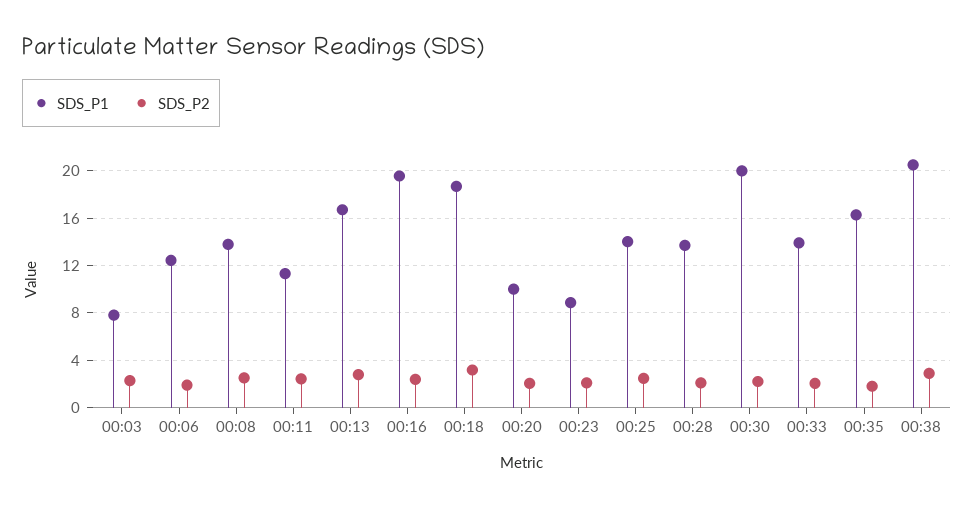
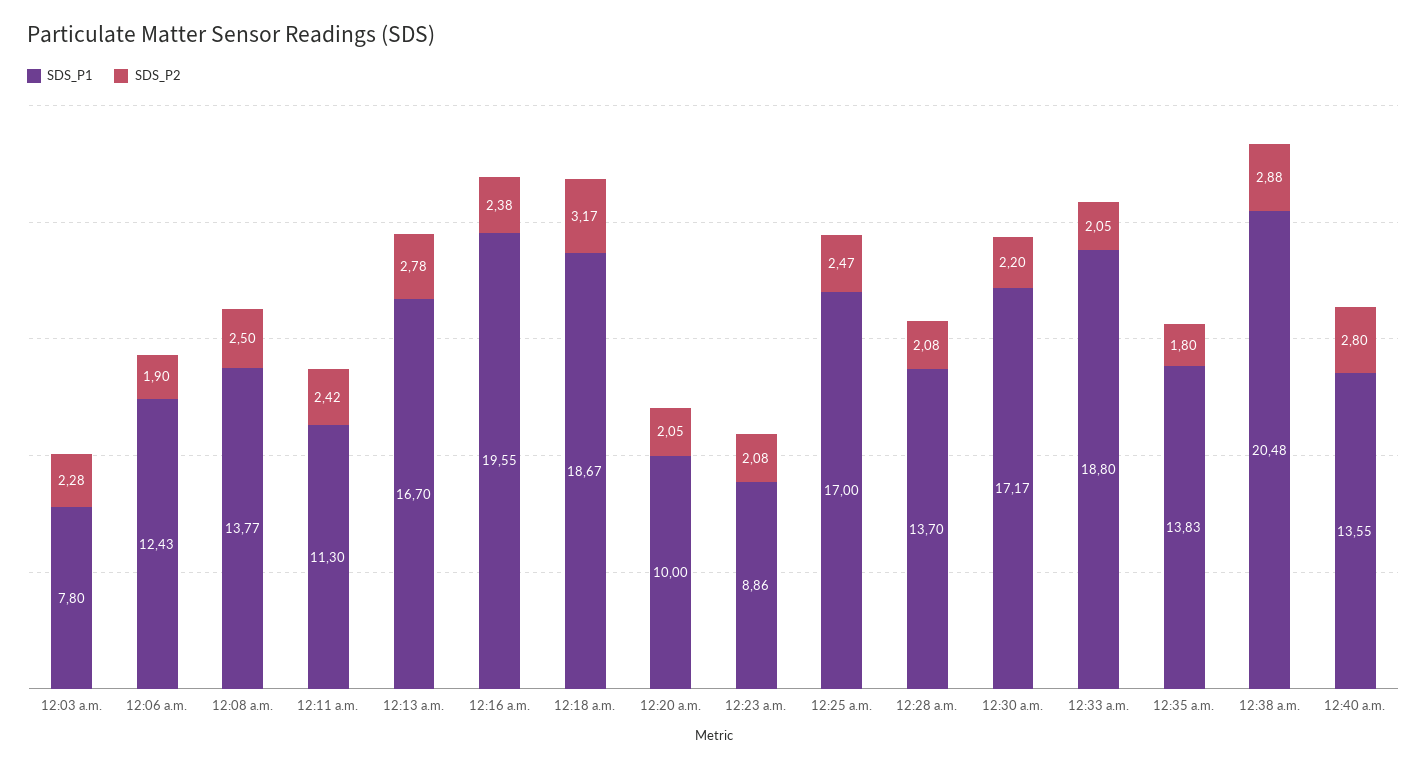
SDS_P1, 00:25: 14 -> 17
SDS_P1, 00:30: 20 -> 17.17
SDS_P1, 00:33: 14 -> 18.8
SDS_P1, 00:35: 16 -> 13.83
SDS_P1, 12:40 a.m.: none -> 13.55
SDS_P2, 12:40 a.m.: none -> 2.8

